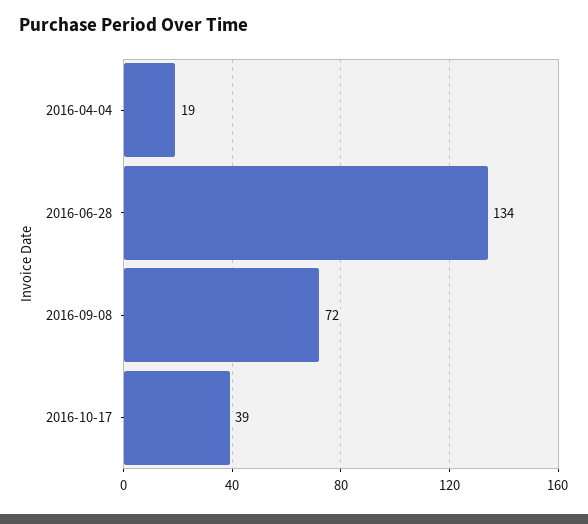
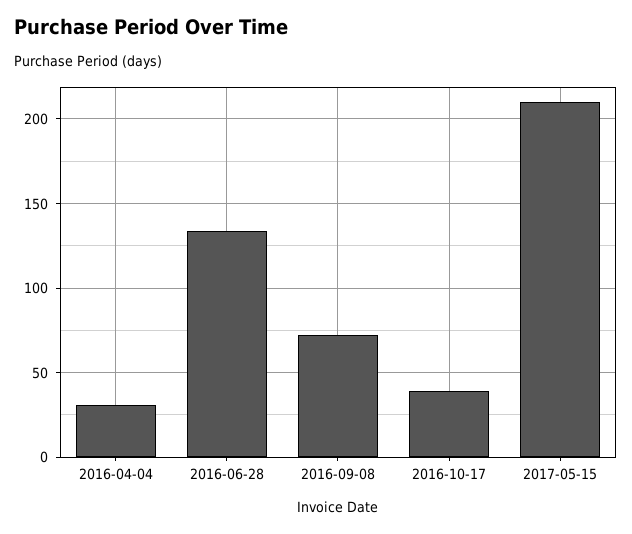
2016-04-04: 19 -> 30
2017-05-15: none -> 210

